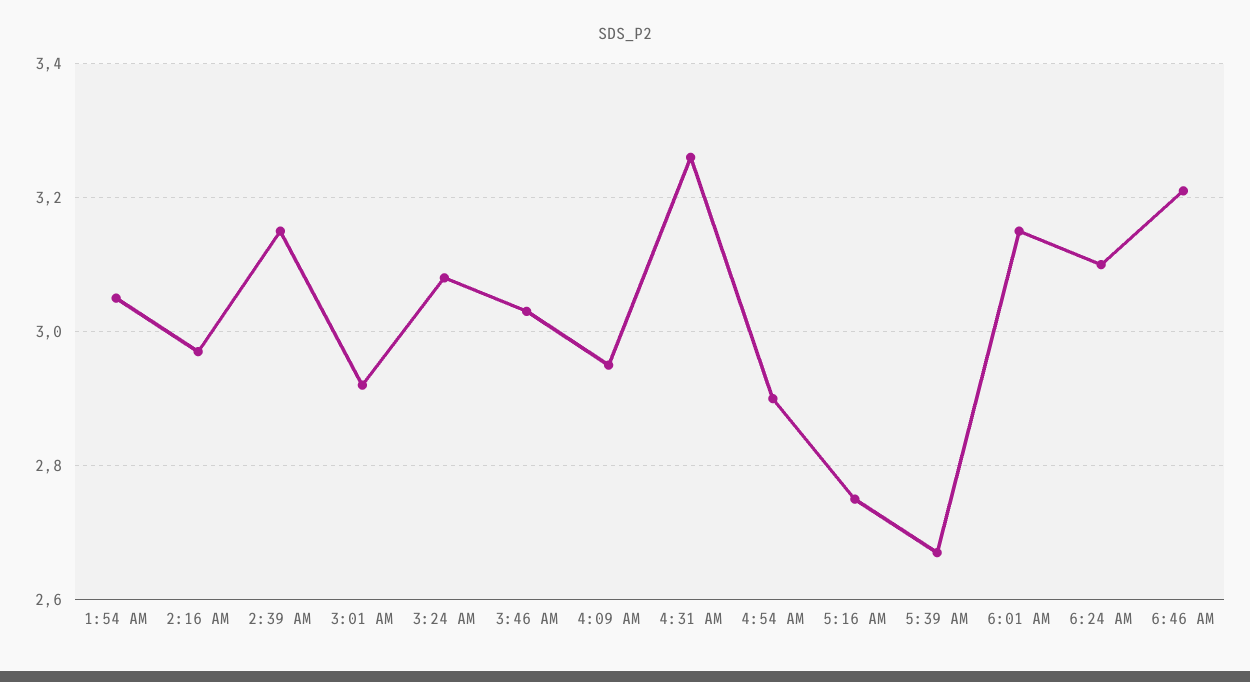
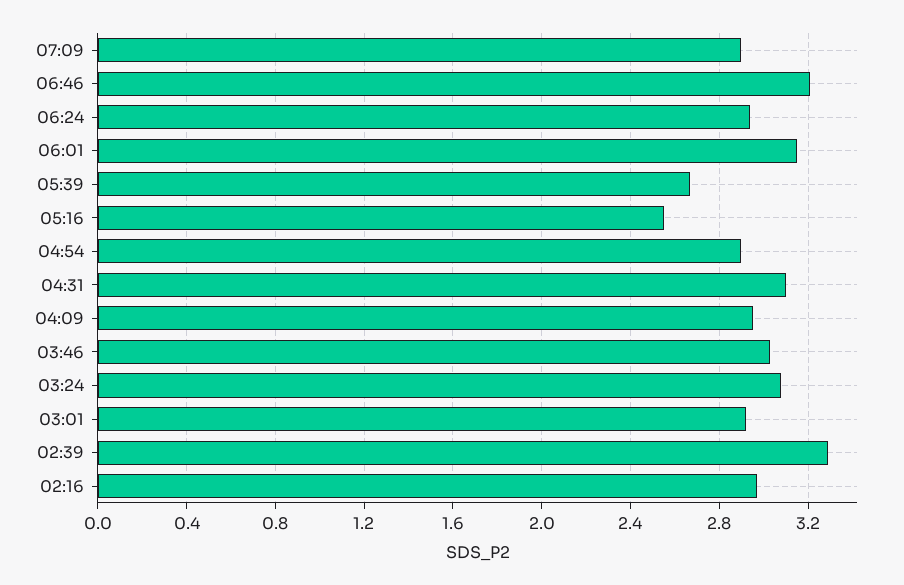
1:54 AM: 3.05 -> none
2:39 AM: 3.15 -> 3.3
4:31 AM: 3.25 -> 3.1
5:16 AM: 2.75 -> 2.55
6:24 AM: 3.1 -> 2.95
07:09: none -> 2.9

